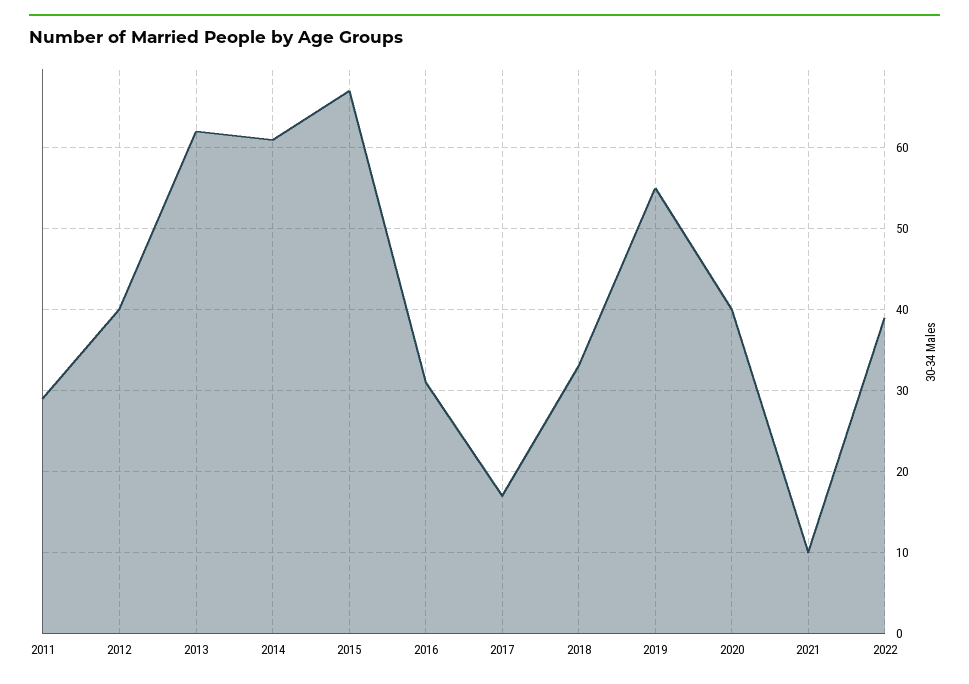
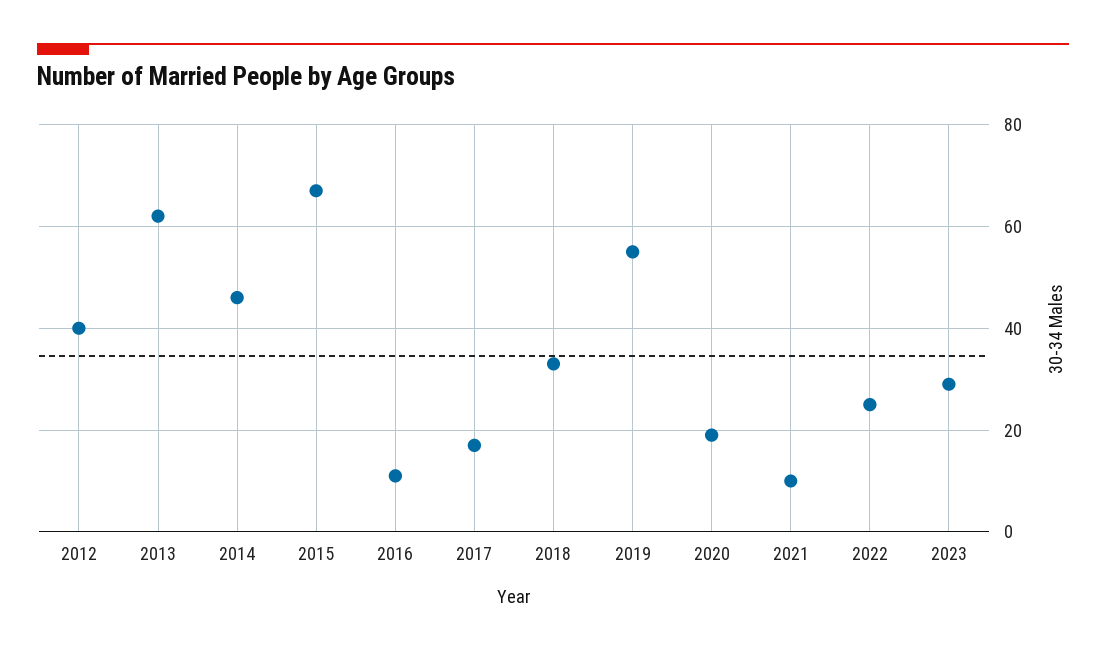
2011: 29 -> none
2014: 61 -> 45
2016: 31 -> 10
2020: 40 -> 20
2022: 39 -> 25
2023: none -> 30

